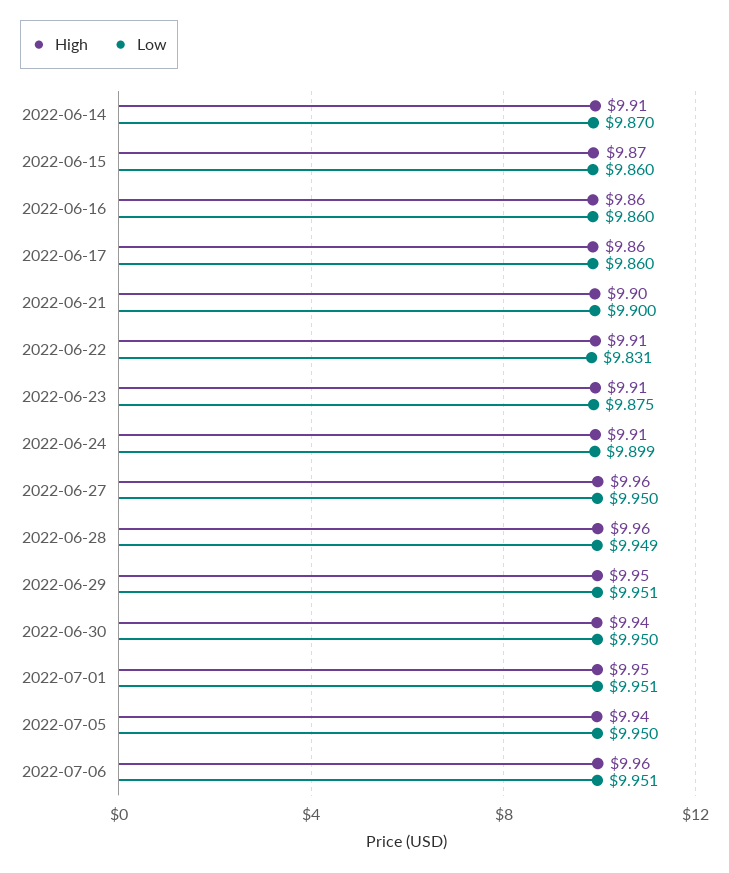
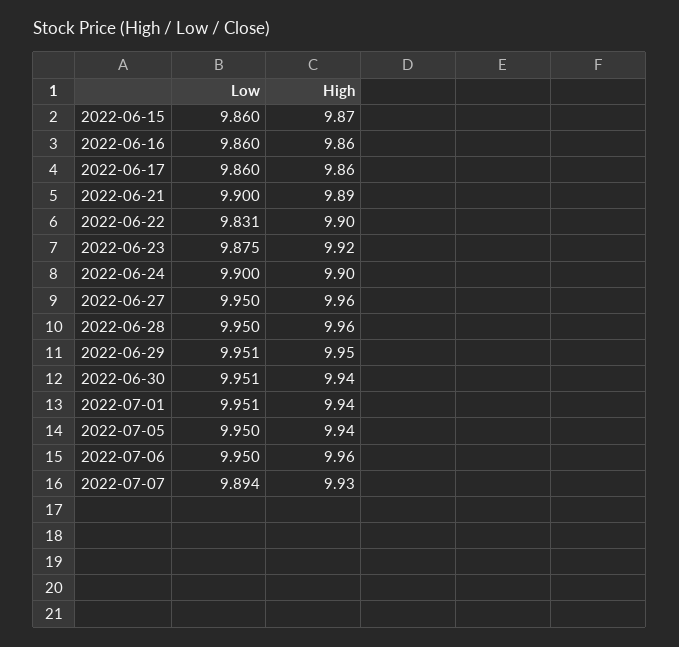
High, 2022-06-14: 9.91 -> none
Low, 2022-06-14: 9.87 -> none
High, 2022-06-21: 9.9 -> 9.89
High, 2022-06-22: 9.91 -> 9.9
High, 2022-06-23: 9.91 -> 9.92
High, 2022-06-24: 9.91 -> 9.9
Low, 2022-06-24: 9.899 -> 9.9
Low, 2022-06-28: 9.949 -> 9.95
Low, 2022-06-30: 9.95 -> 9.951
High, 2022-07-01: 9.95 -> 9.94
Low, 2022-07-06: 9.951 -> 9.95
Low, 2022-07-07: none -> 9.894
High, 2022-07-07: none -> 9.93

